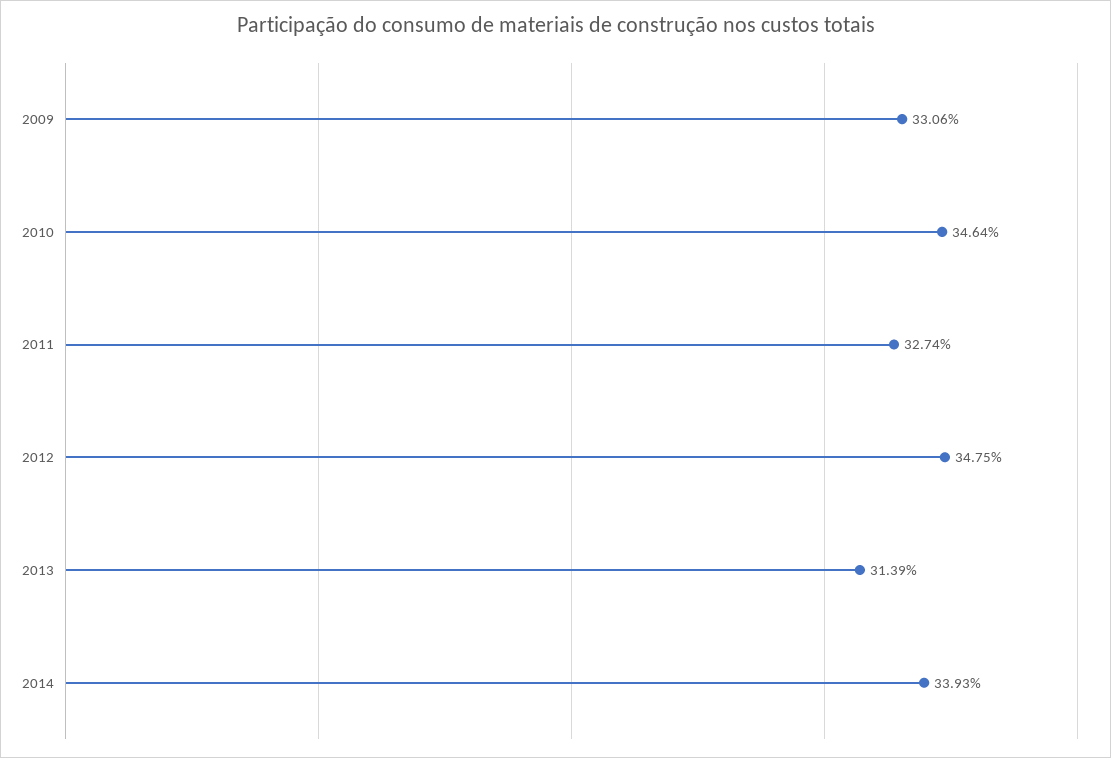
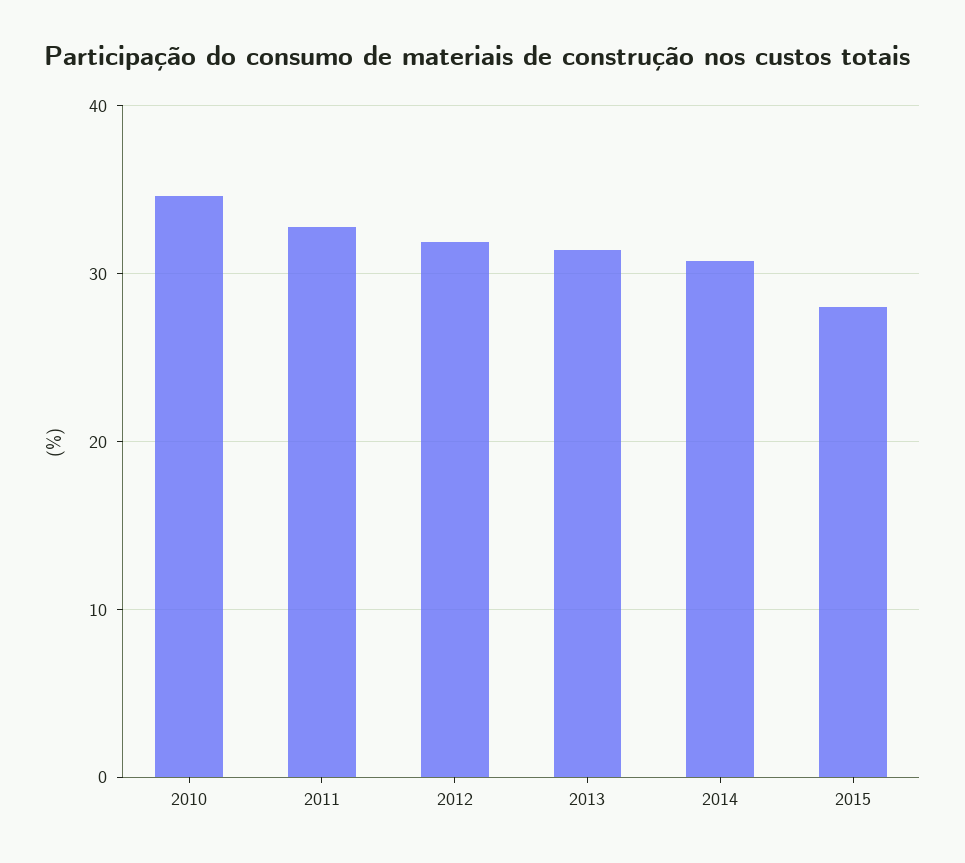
2009: 33.06 -> none
2012: 34.75 -> 32
2014: 33.93 -> 31
2015: none -> 28

